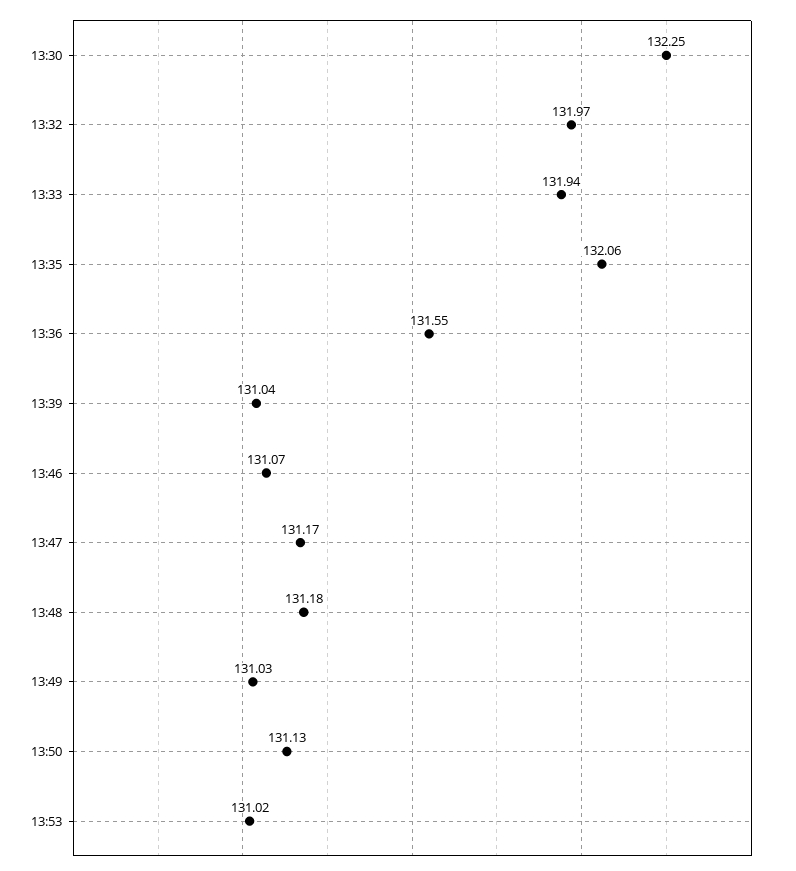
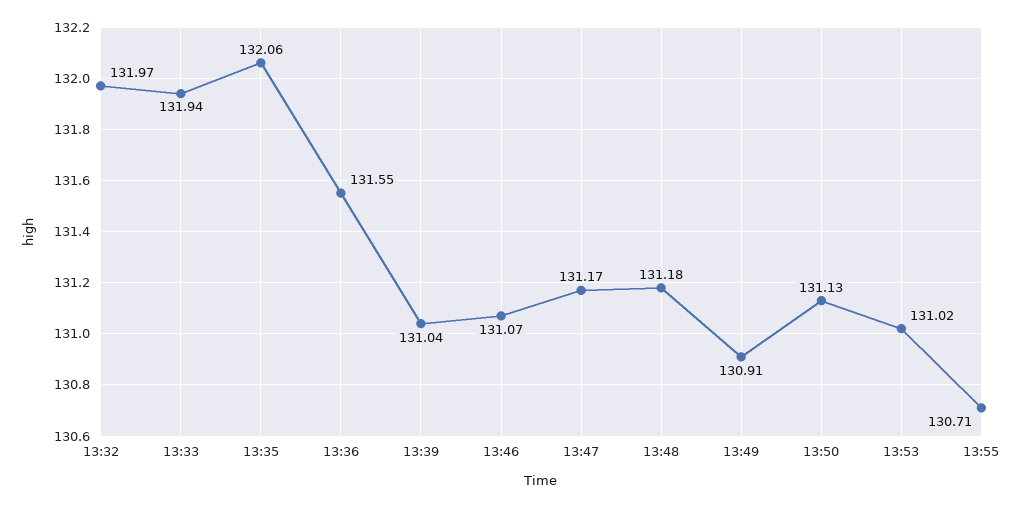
13:30: 132.25 -> none
13:49: 131.03 -> 130.91
13:55: none -> 130.71

